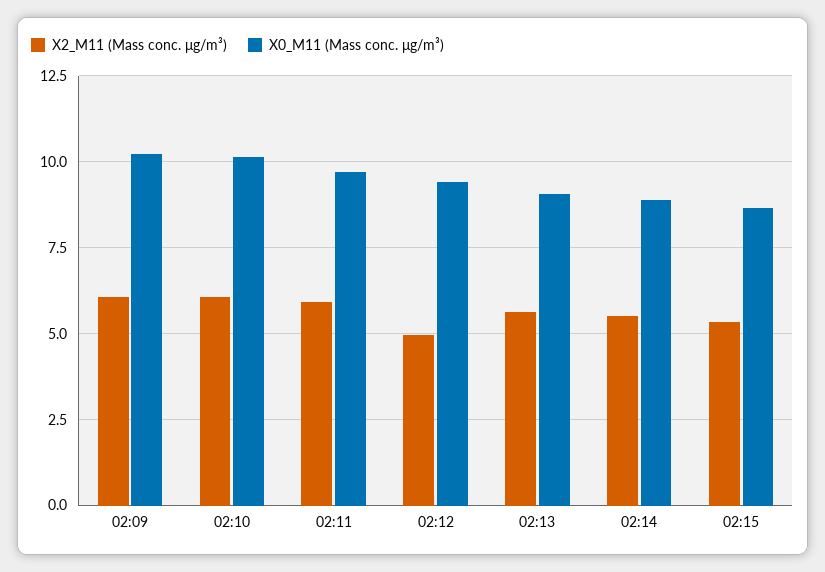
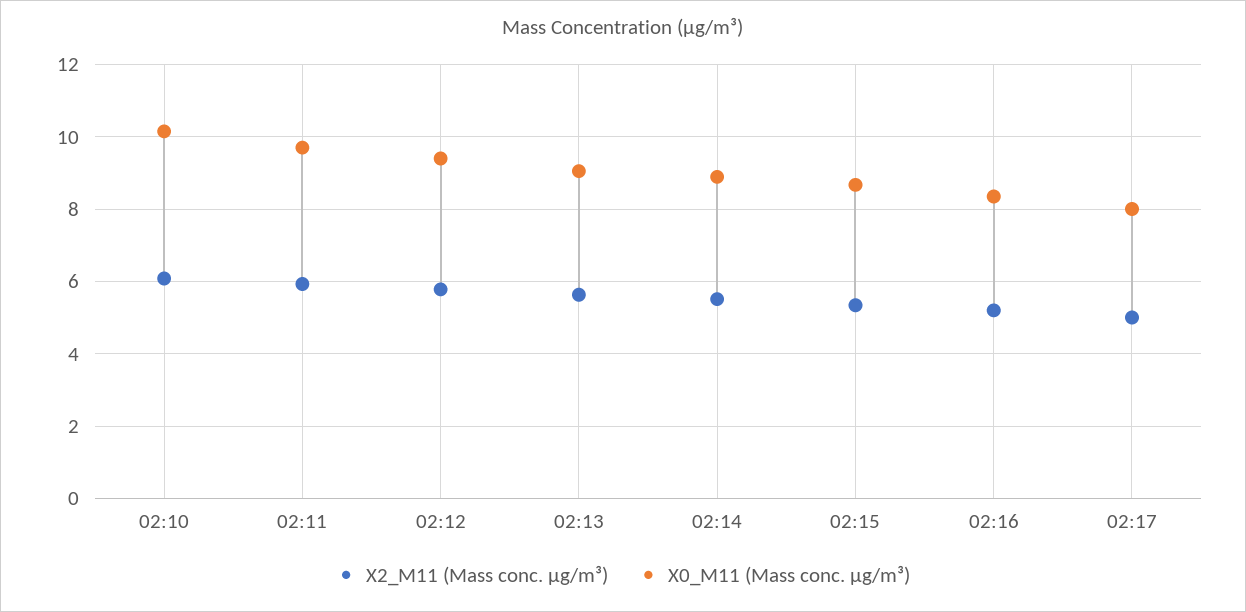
X2_M11 (Mass conc. μg/m³), 02:09: 6 -> none
X0_M11 (Mass conc. μg/m³), 02:09: 10.25 -> none
X2_M11 (Mass conc. μg/m³), 02:12: 5 -> 5.8
X2_M11 (Mass conc. μg/m³), 02:16: none -> 5.2
X0_M11 (Mass conc. μg/m³), 02:16: none -> 8.4
X2_M11 (Mass conc. μg/m³), 02:17: none -> 5
X0_M11 (Mass conc. μg/m³), 02:17: none -> 8

